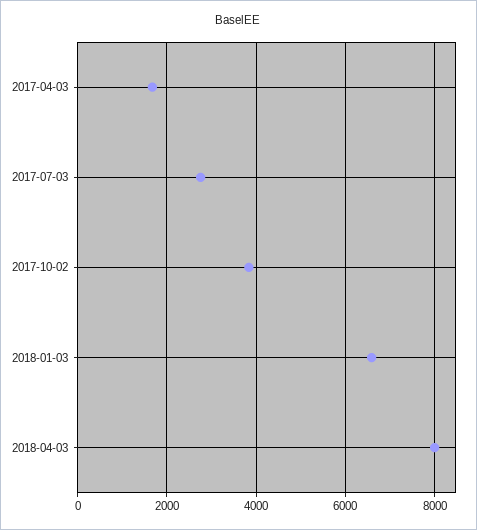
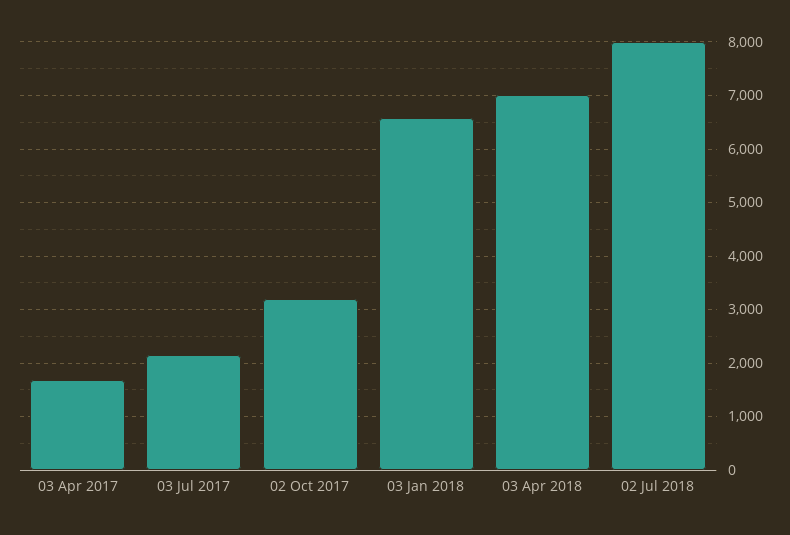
2017-07-03: 2800 -> 2200
2017-10-02: 3800 -> 3200
2018-04-03: 8000 -> 7000
02 Jul 2018: none -> 8000

